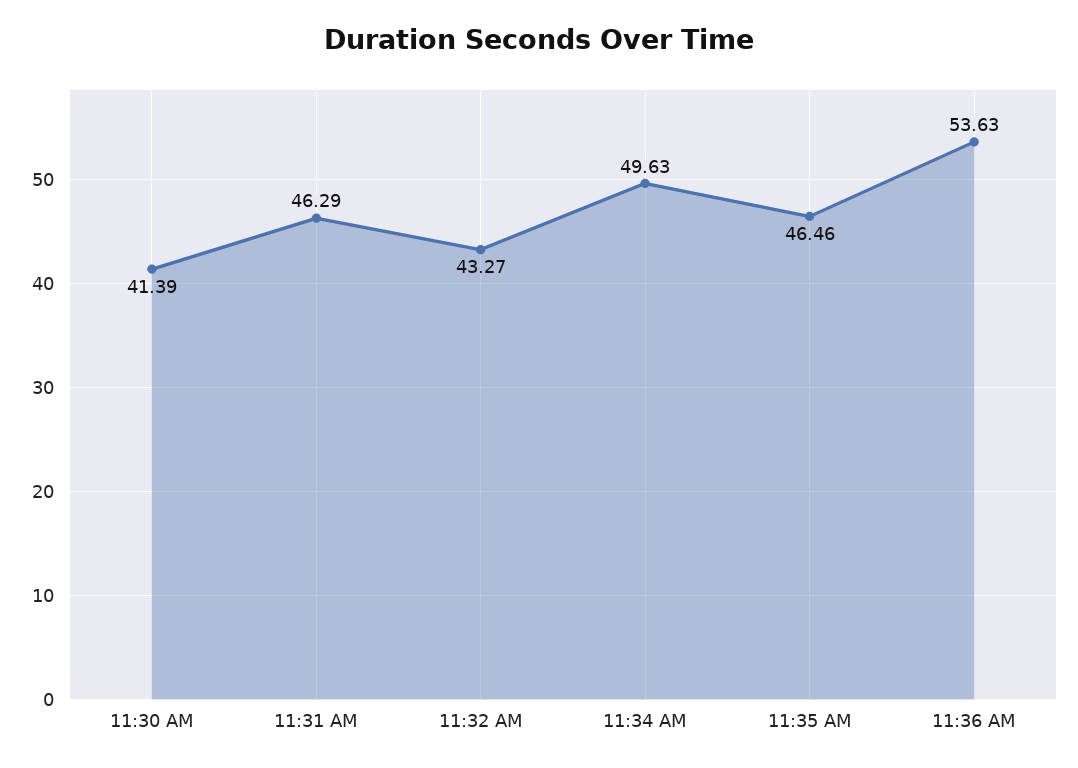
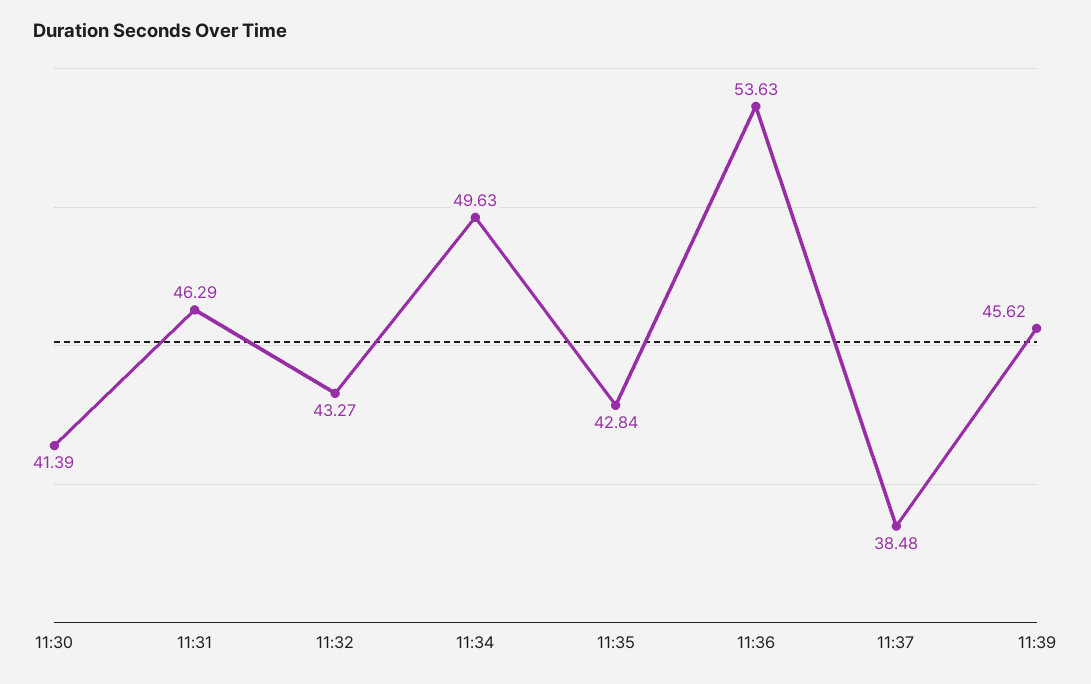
11:35 AM: 46.46 -> 42.84
11:37: none -> 38.48
11:39: none -> 45.62

